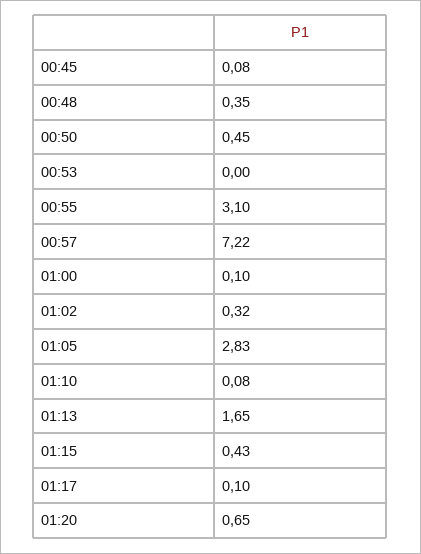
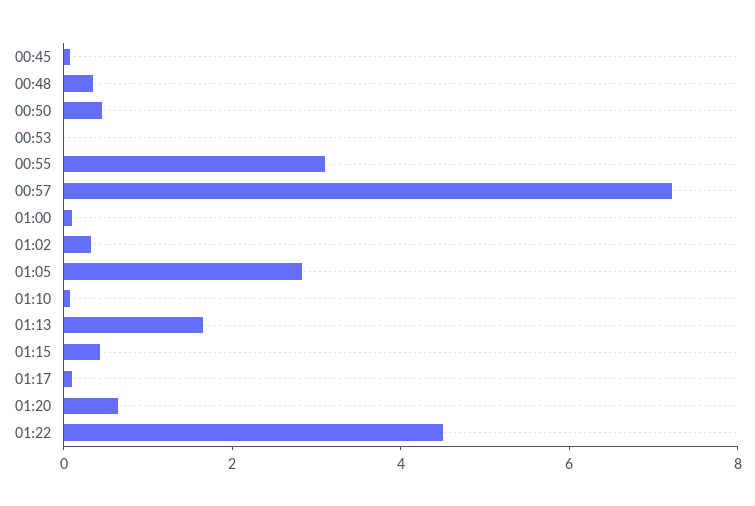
01:22: none -> 4.5

